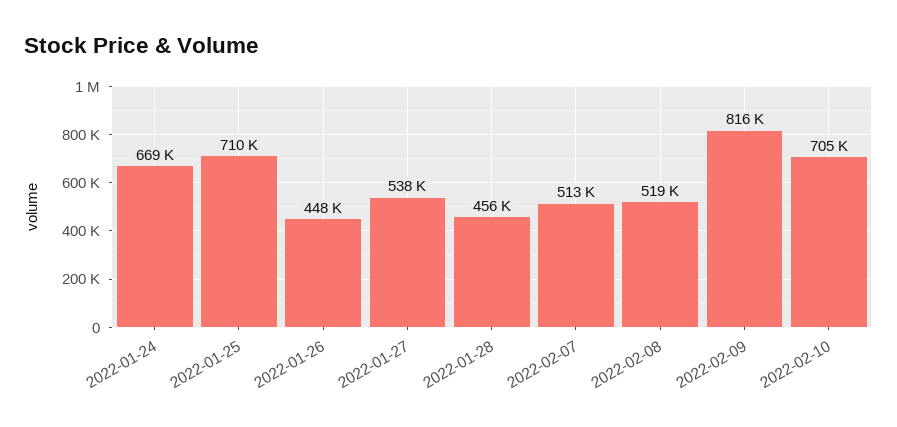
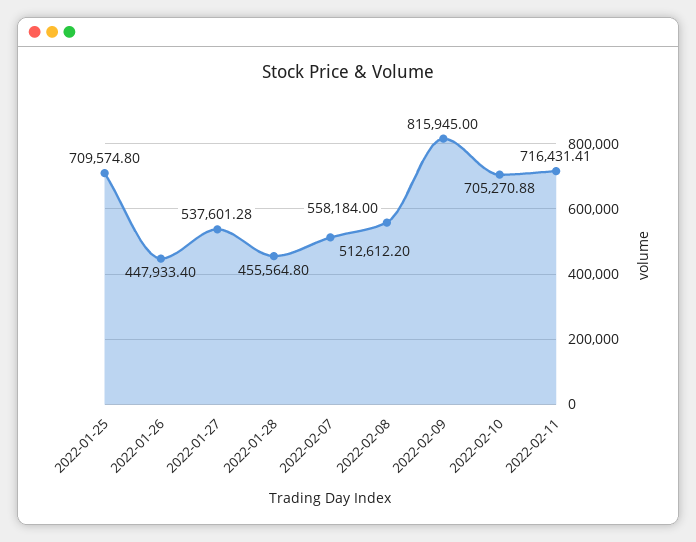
2022-01-24: 669000 -> none
2022-02-08: 519000 -> 558184
2022-02-11: none -> 716431.41

